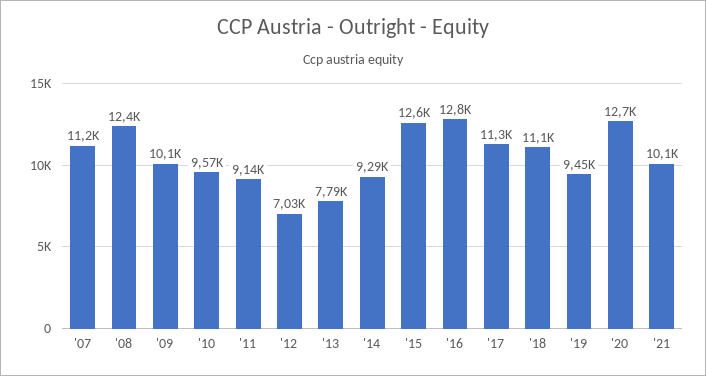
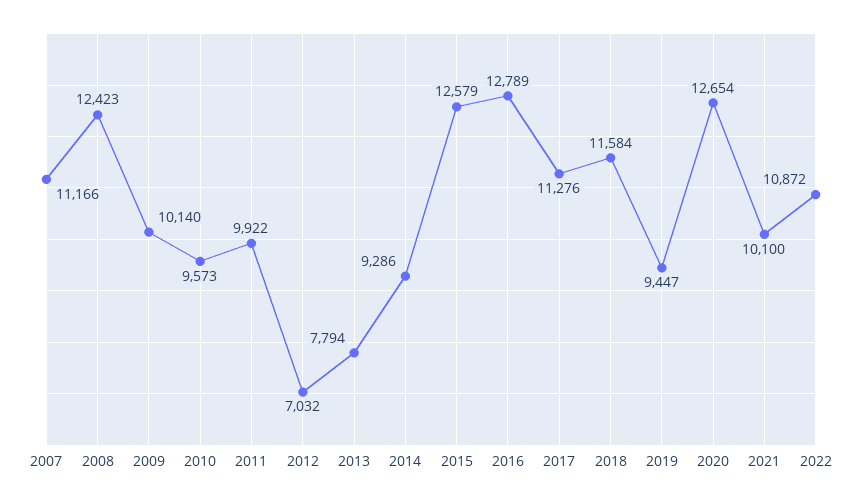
'11: 9140 -> 9922
'18: 11100 -> 11584
2022: none -> 10872

